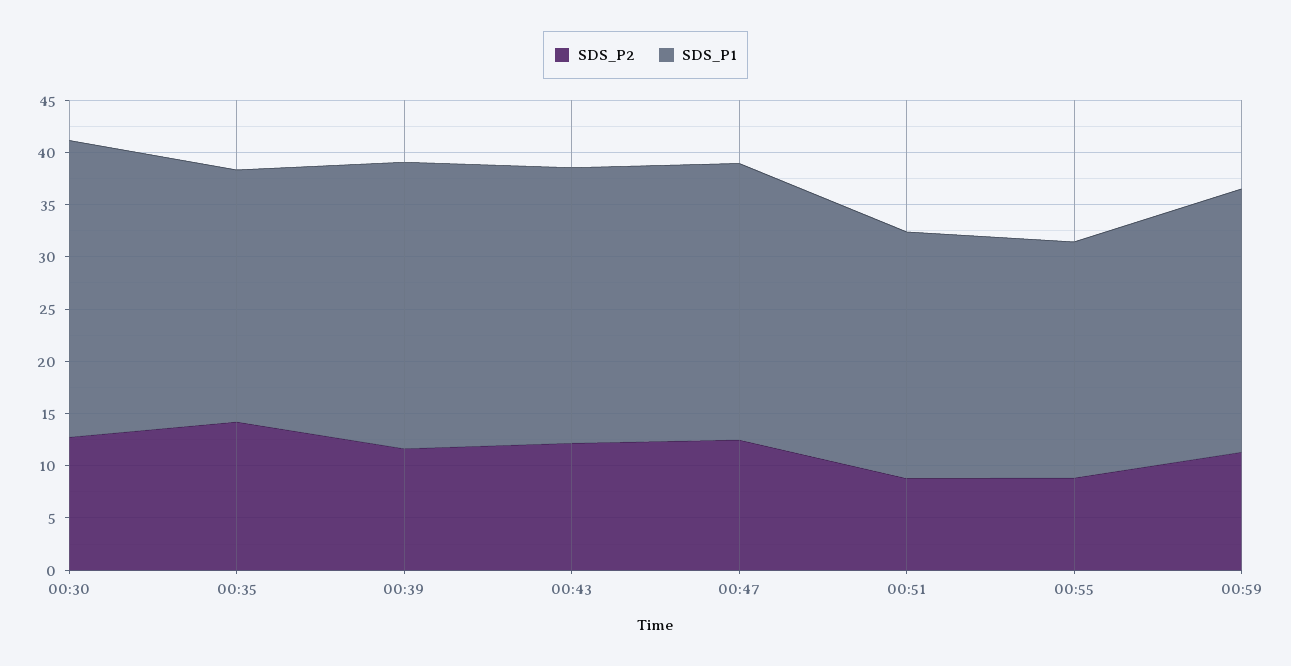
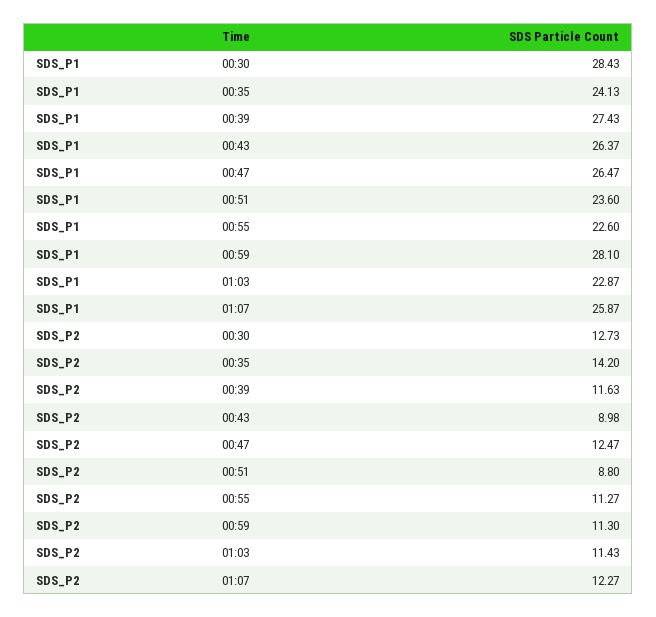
SDS_P2, 00:43: 12 -> 8.98
SDS_P2, 00:55: 9 -> 11.27
SDS_P1, 00:59: 25 -> 28.1
SDS_P1, 01:03: none -> 22.87
SDS_P1, 01:07: none -> 25.87
SDS_P2, 01:03: none -> 11.43
SDS_P2, 01:07: none -> 12.27

